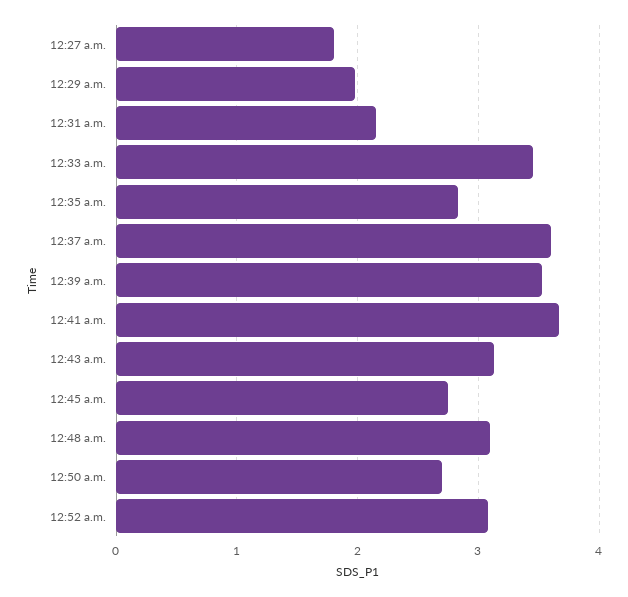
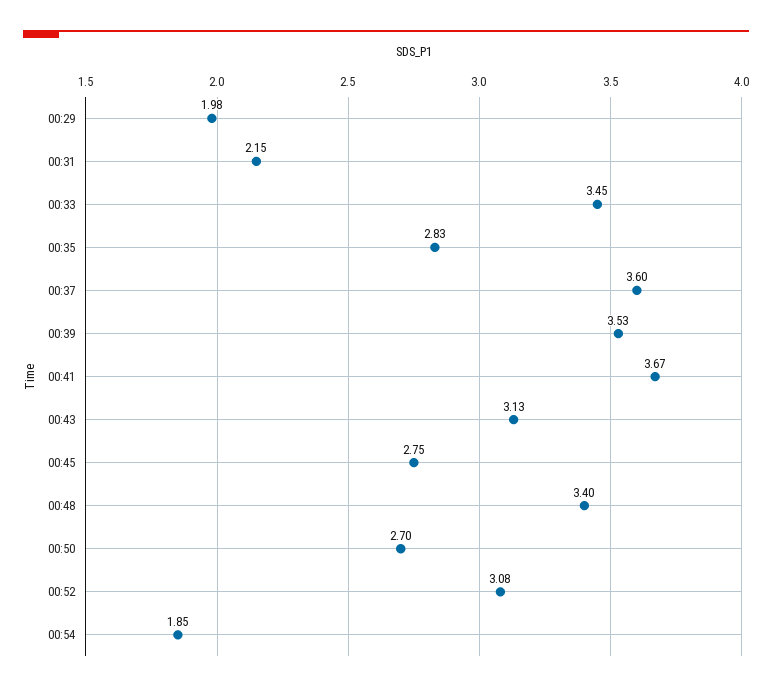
12:27 a.m.: 1.8 -> none
12:48 a.m.: 3.1 -> 3.4
00:54: none -> 1.85

